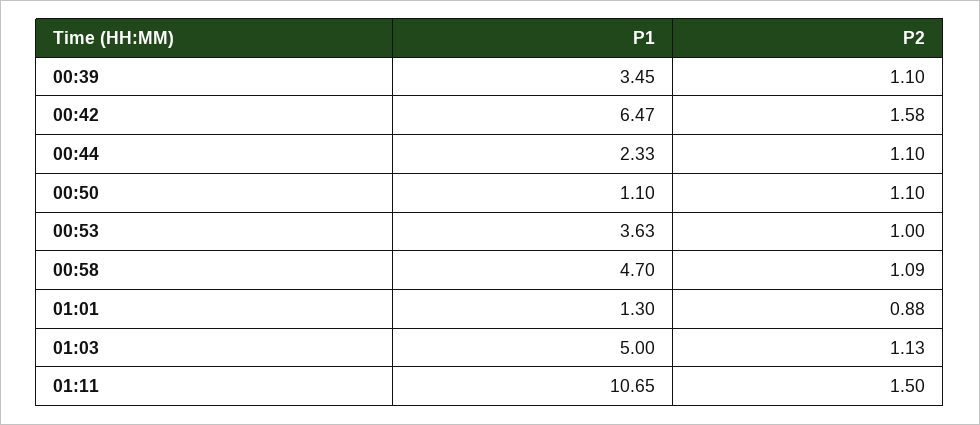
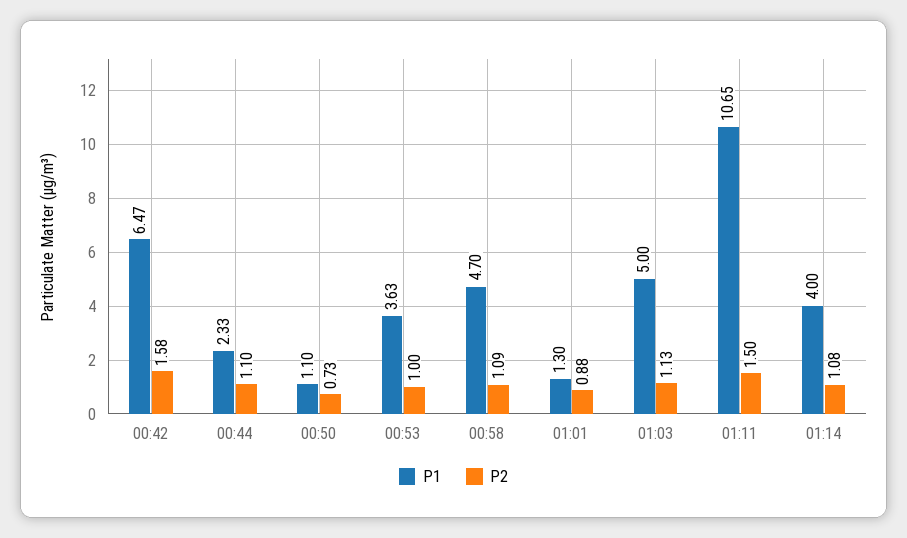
P1, 00:39: 3.45 -> none
P2, 00:39: 1.1 -> none
P2, 00:50: 1.1 -> 0.73
P1, 01:14: none -> 4
P2, 01:14: none -> 1.08

